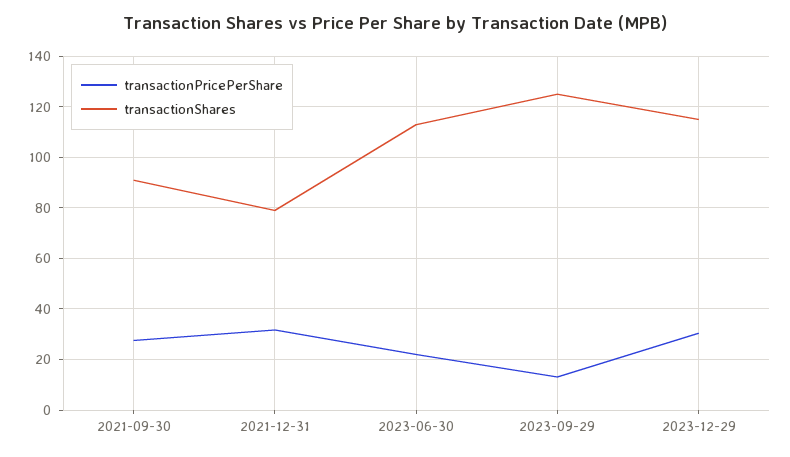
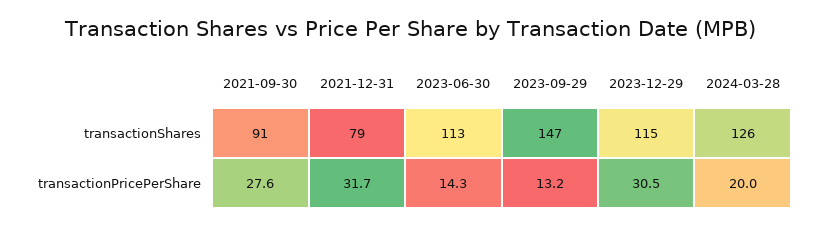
transactionPricePerShare, 2023-06-30: 22.5 -> 14.3
transactionShares, 2023-09-29: 125 -> 147
transactionShares, 2024-03-28: none -> 126
transactionPricePerShare, 2024-03-28: none -> 20

